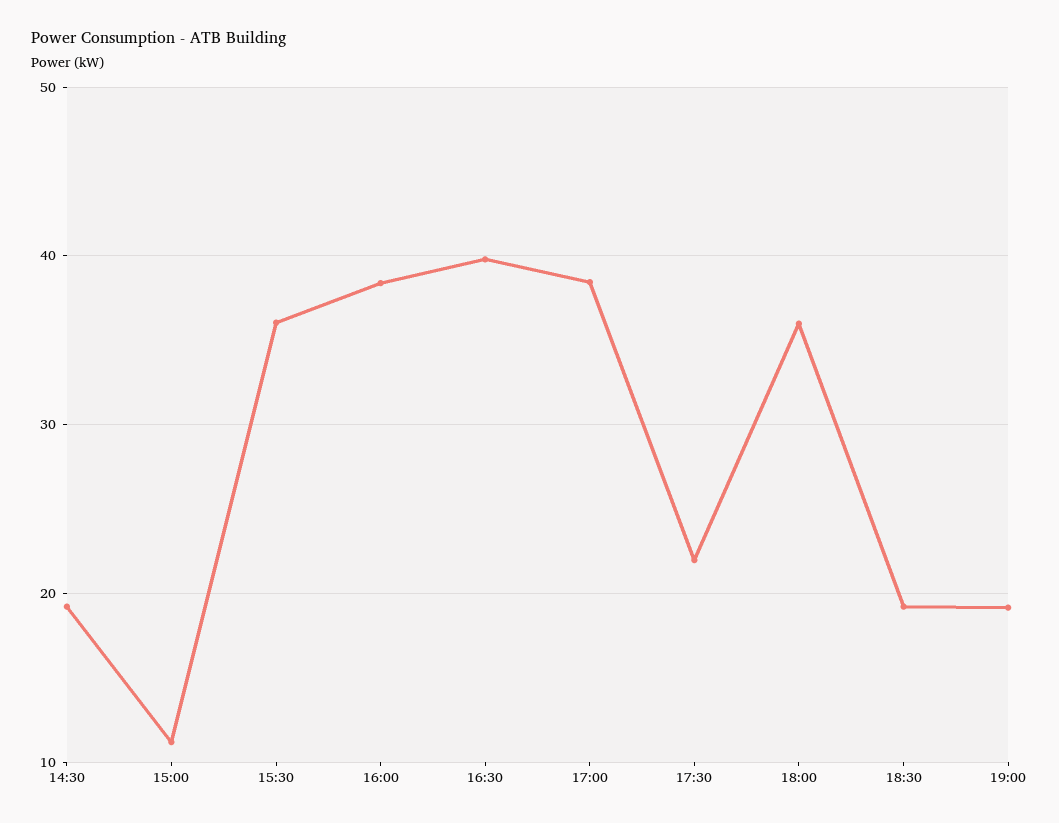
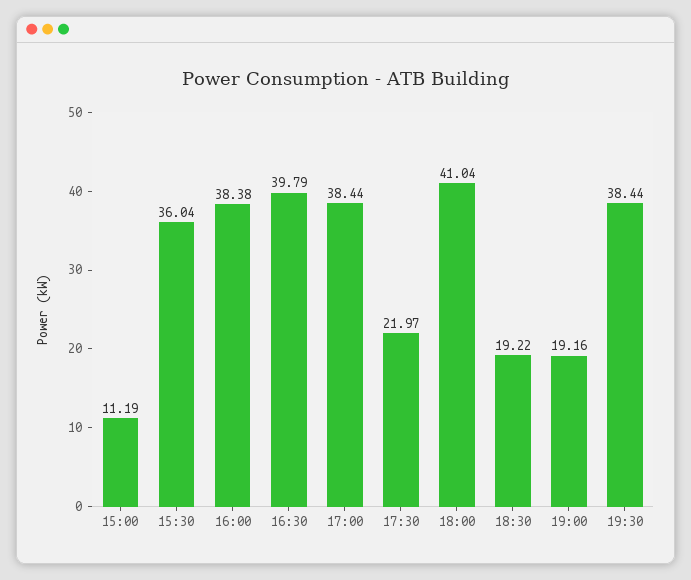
14:30: 19 -> none
18:00: 36 -> 41.04
19:30: none -> 38.44

